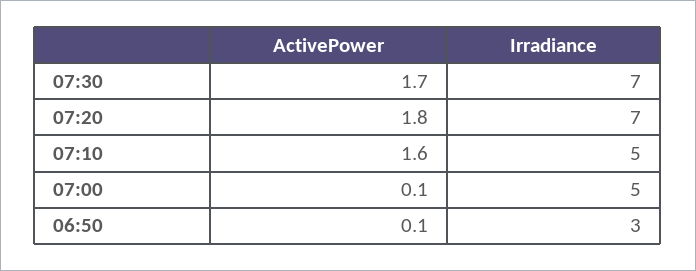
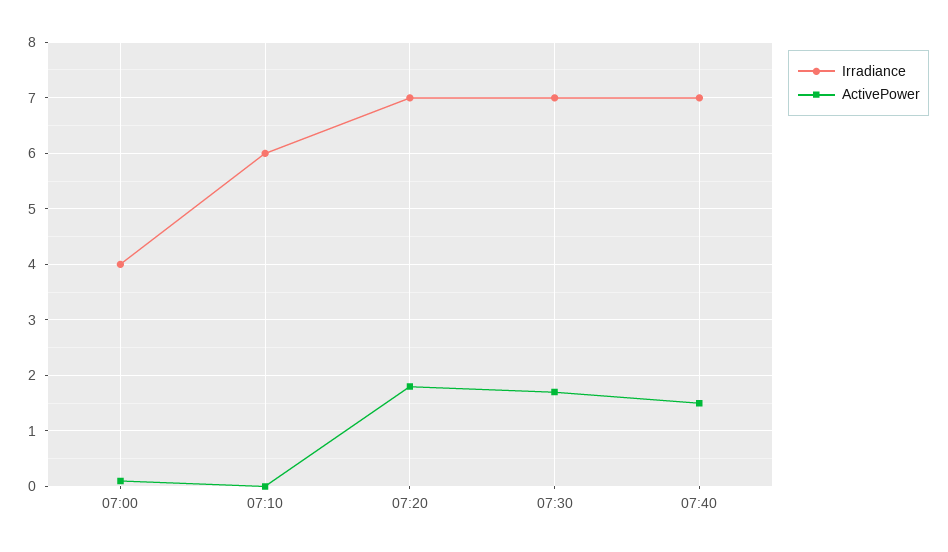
ActivePower, 07:10: 1.6 -> 0
Irradiance, 07:10: 5 -> 6
Irradiance, 07:00: 5 -> 4
ActivePower, 06:50: 0.1 -> none
Irradiance, 06:50: 3 -> none
Irradiance, 07:40: none -> 7
ActivePower, 07:40: none -> 1.5

